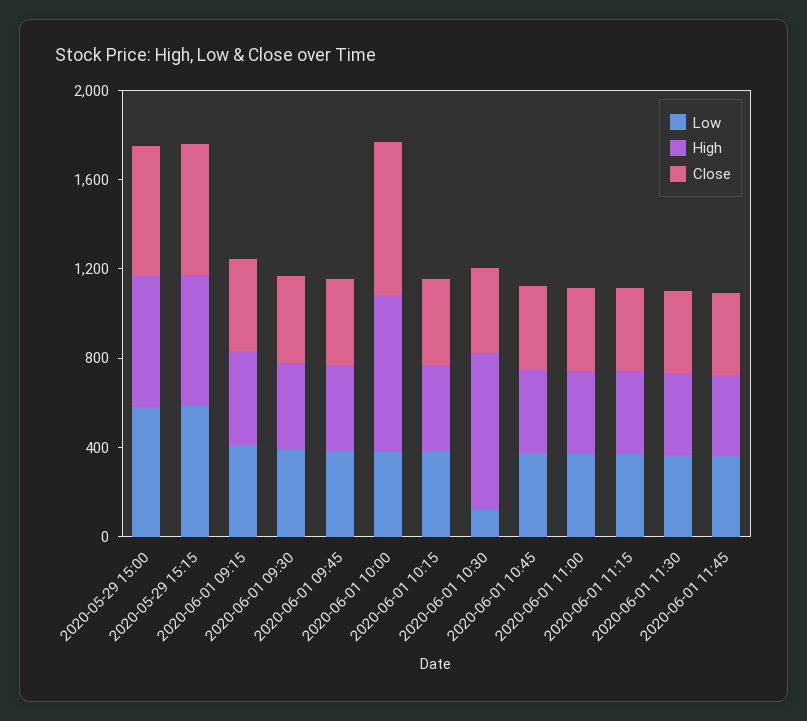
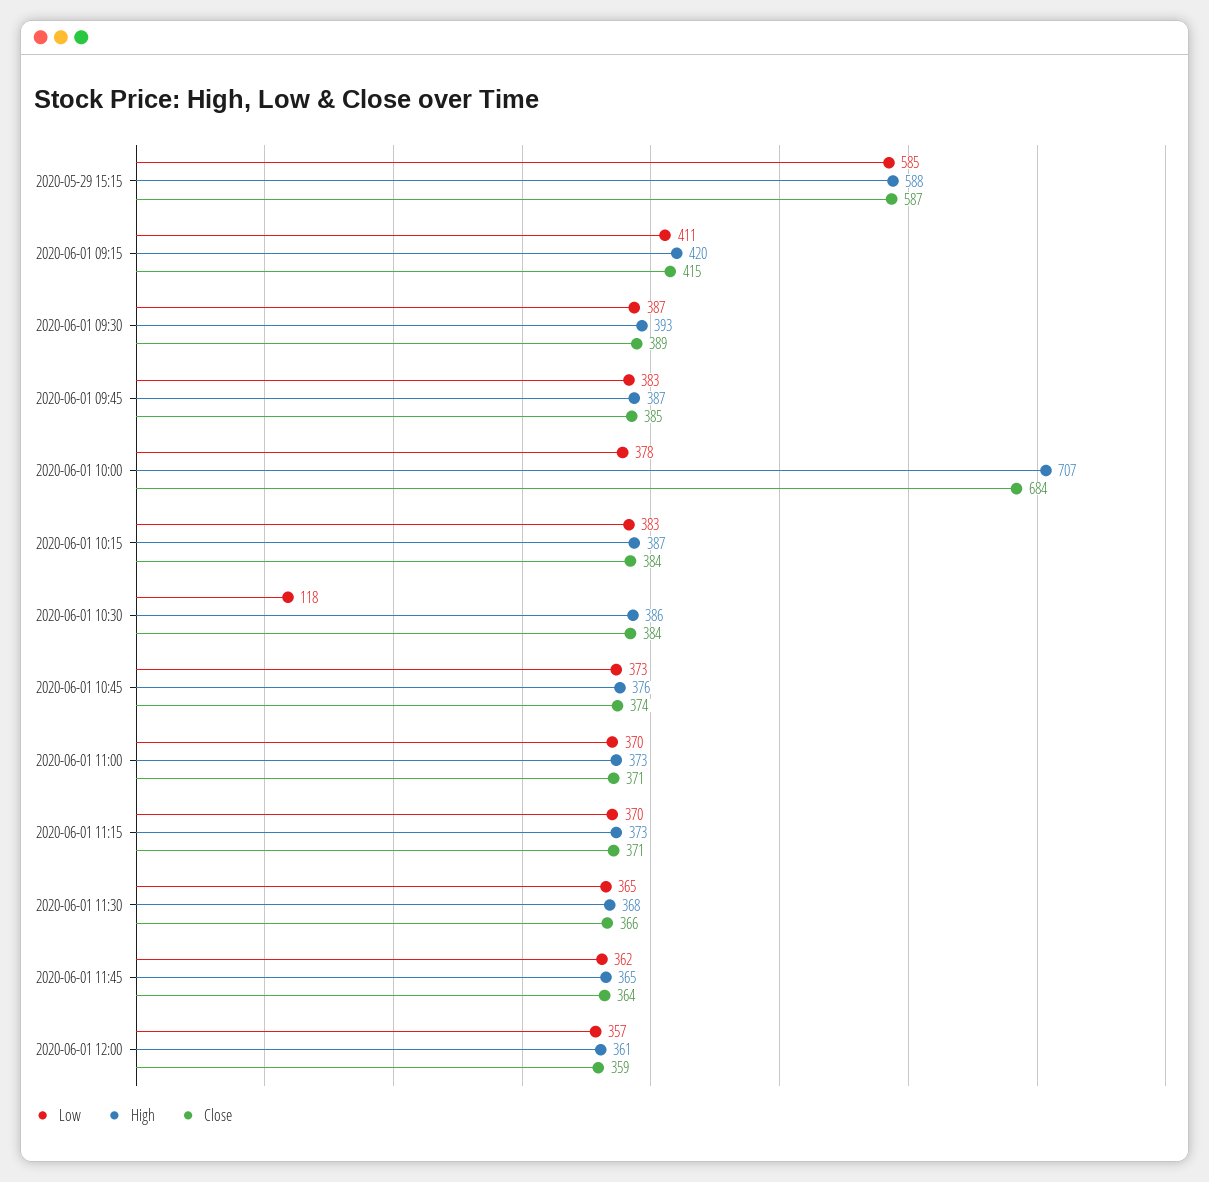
Low, 2020-05-29 15:00: 600 -> none
High, 2020-05-29 15:00: 600 -> none
Close, 2020-05-29 15:00: 600 -> none
High, 2020-06-01 10:30: 700 -> 386
Low, 2020-06-01 12:00: none -> 357
High, 2020-06-01 12:00: none -> 361
Close, 2020-06-01 12:00: none -> 359

